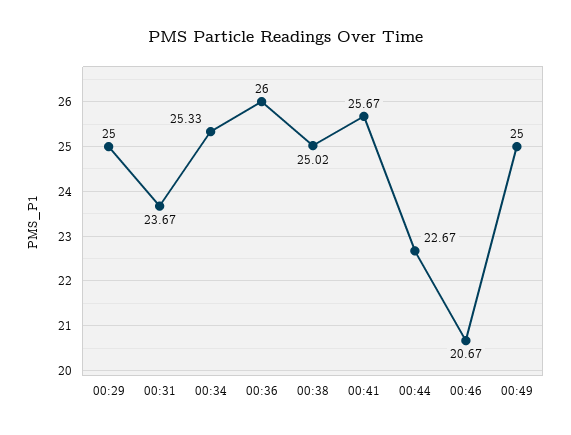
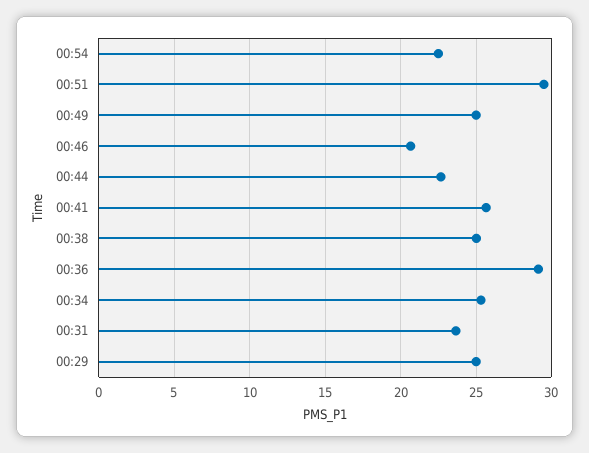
00:36: 26 -> 29
00:54: none -> 22.5
00:51: none -> 29.5

